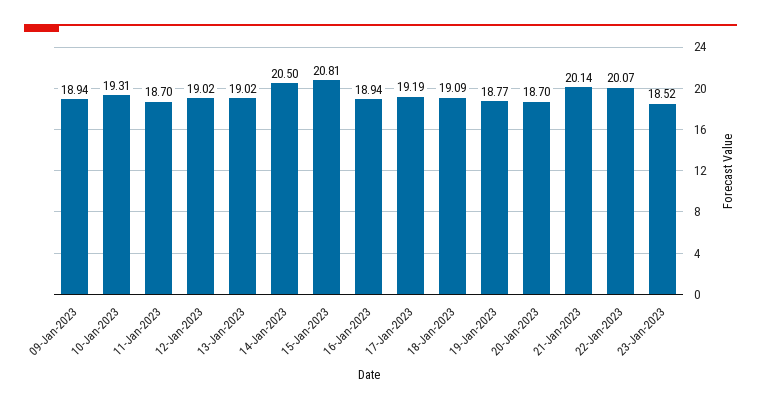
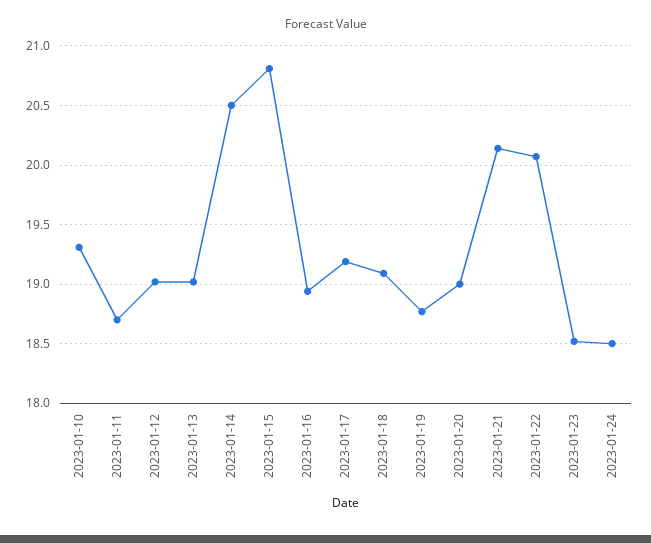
09-Jan-2023: 18.94 -> none
20-Jan-2023: 18.7 -> 19
2023-01-24: none -> 18.5

